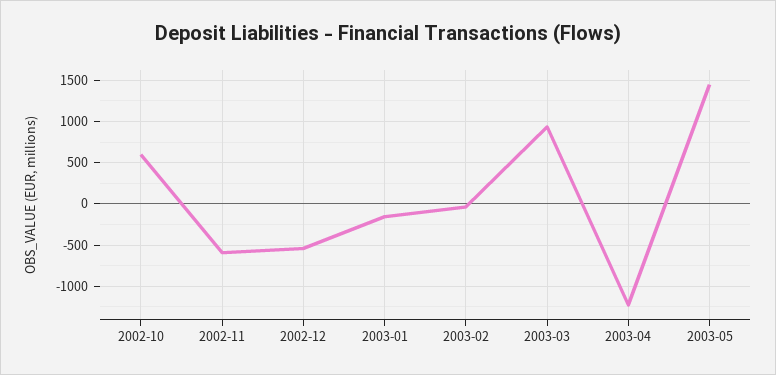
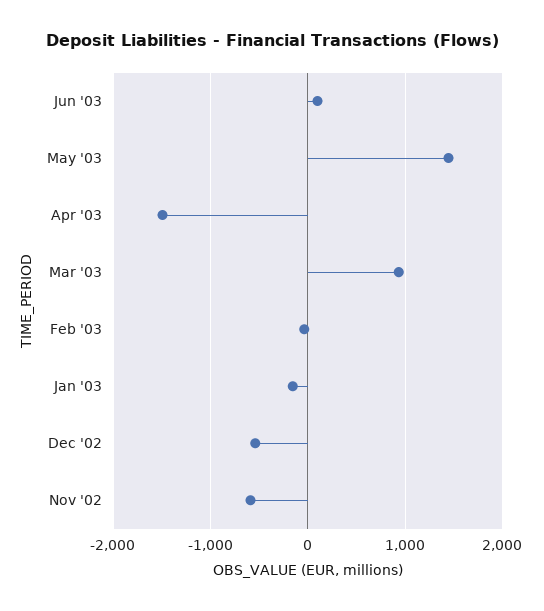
2002-10: 600 -> none
2003-04: -1200 -> -1500
Jun '03: none -> 100

